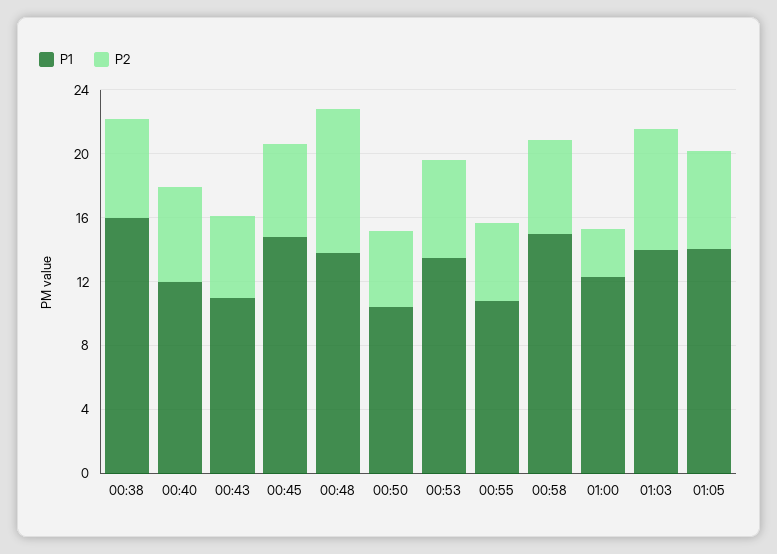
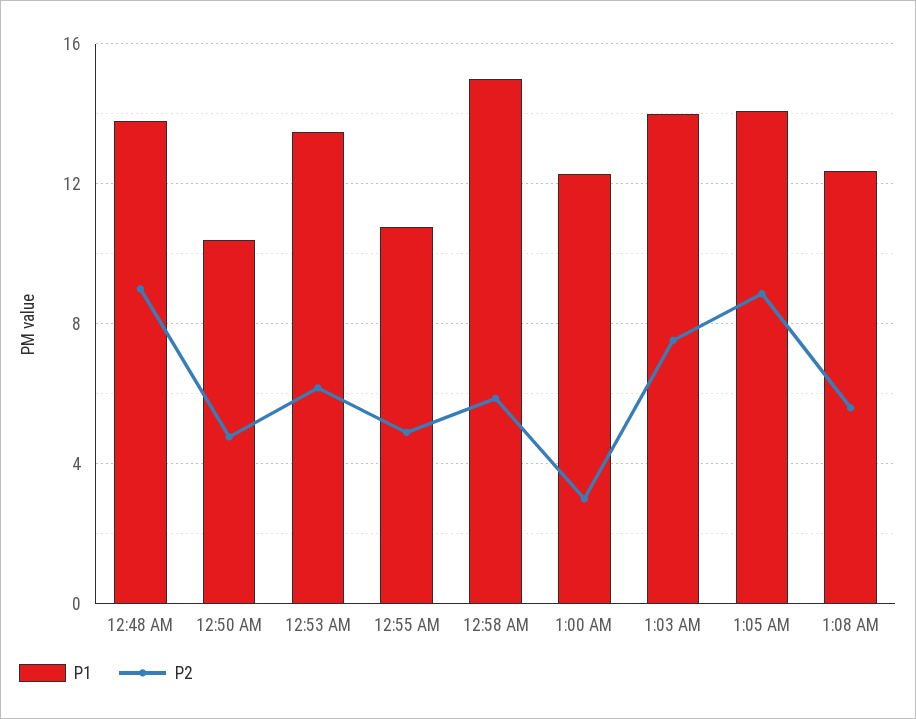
P1, 00:38: 16 -> none
P2, 00:38: 6 -> none
P1, 00:40: 12 -> none
P2, 00:40: 6 -> none
P1, 00:43: 11 -> none
P2, 00:43: 5 -> none
P1, 00:45: 15 -> none
P2, 00:45: 6 -> none
P2, 01:05: 6 -> 9
P1, 1:08 AM: none -> 12.5
P2, 1:08 AM: none -> 5.5

